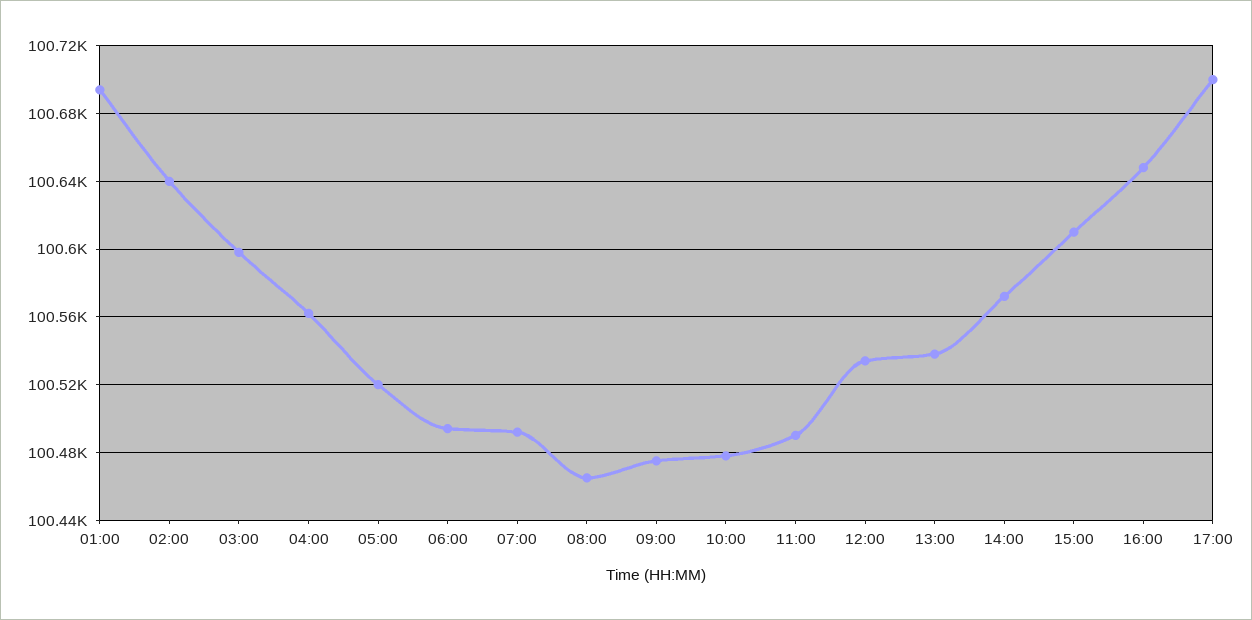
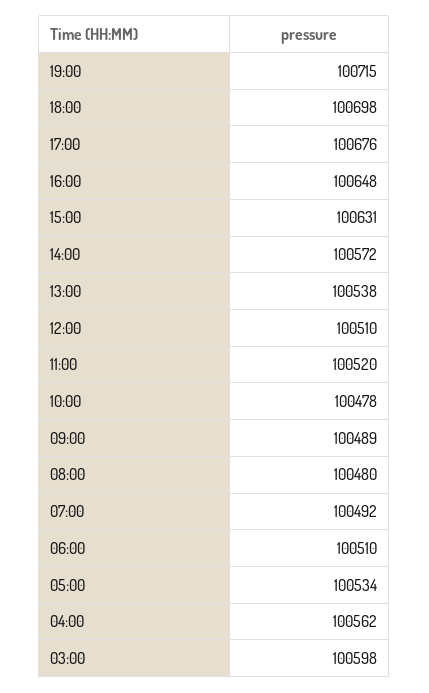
01:00: 100695 -> none
02:00: 100640 -> none
05:00: 100520 -> 100534
06:00: 100495 -> 100510
08:00: 100465 -> 100480
09:00: 100475 -> 100489
11:00: 100490 -> 100520
12:00: 100535 -> 100510
15:00: 100610 -> 100631
17:00: 100700 -> 100676
19:00: none -> 100715
18:00: none -> 100698

